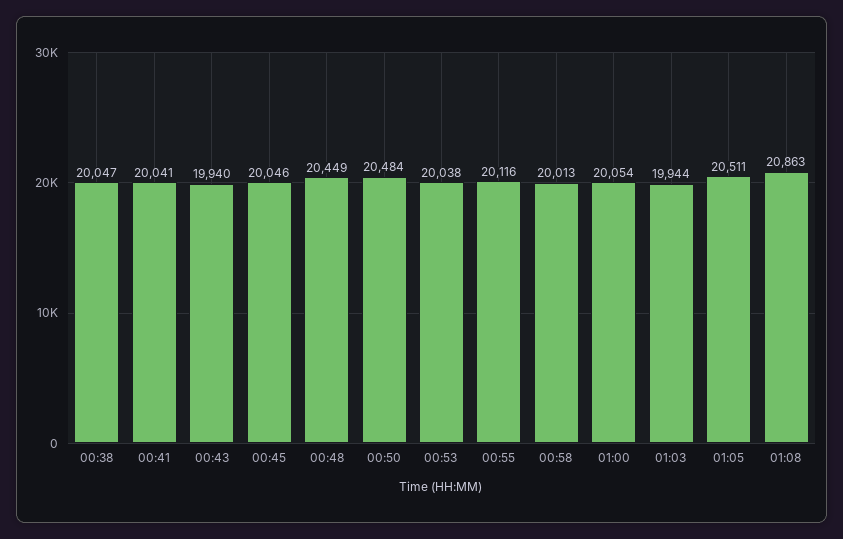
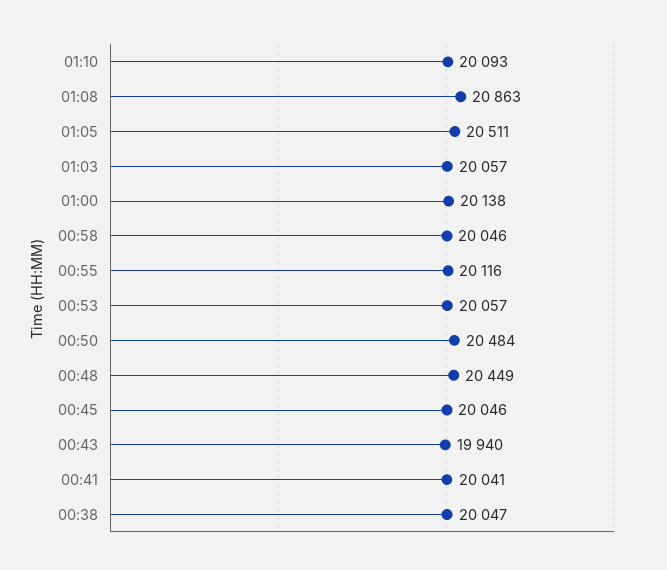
00:53: 20038 -> 20057
00:58: 20013 -> 20046
01:00: 20054 -> 20138
01:03: 19944 -> 20057
01:10: none -> 20093

